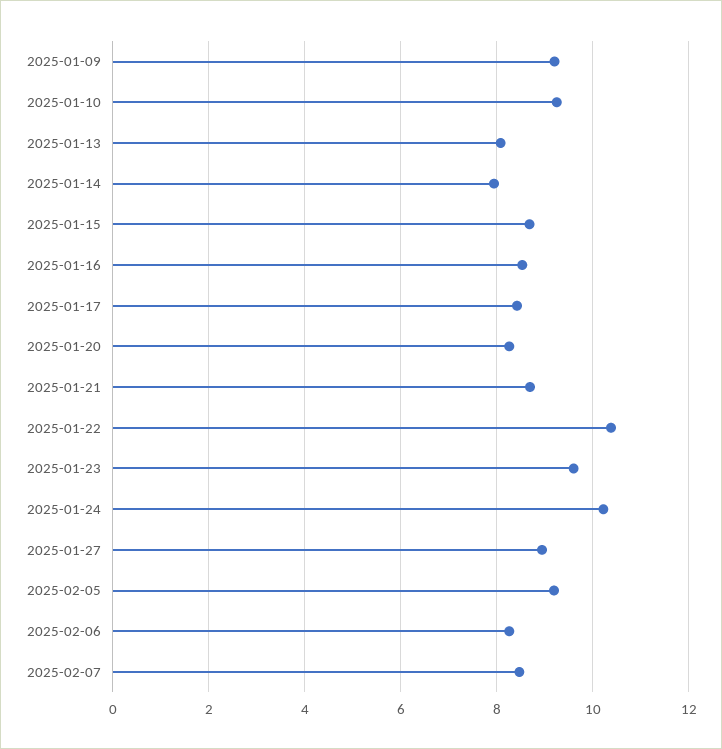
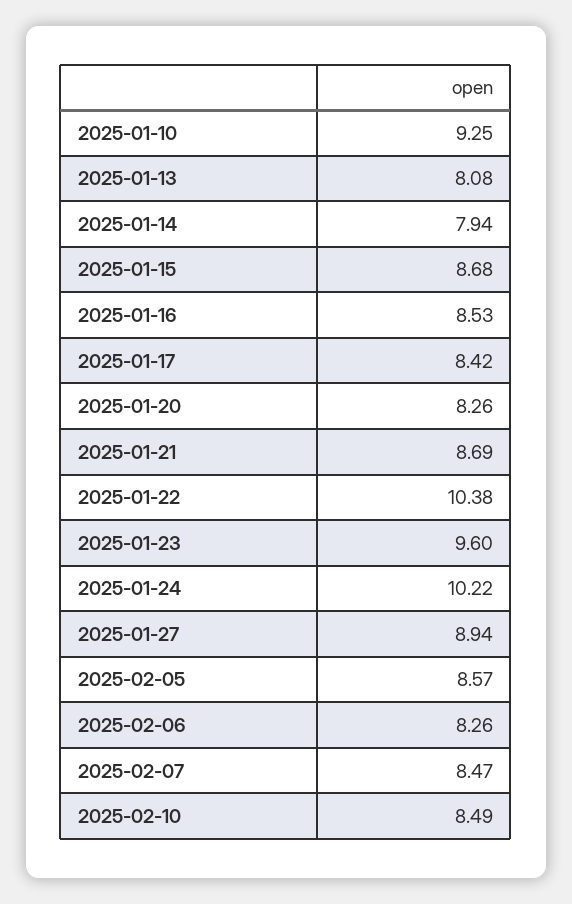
2025-01-09: 9.2 -> none
2025-02-05: 9.2 -> 8.57
2025-02-10: none -> 8.49

